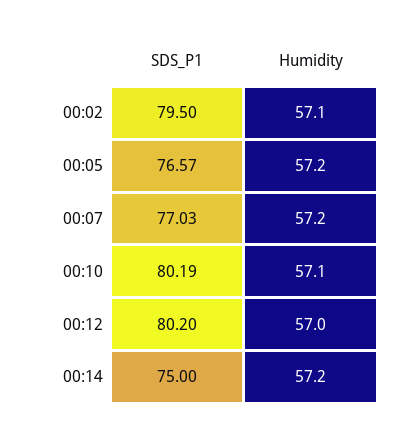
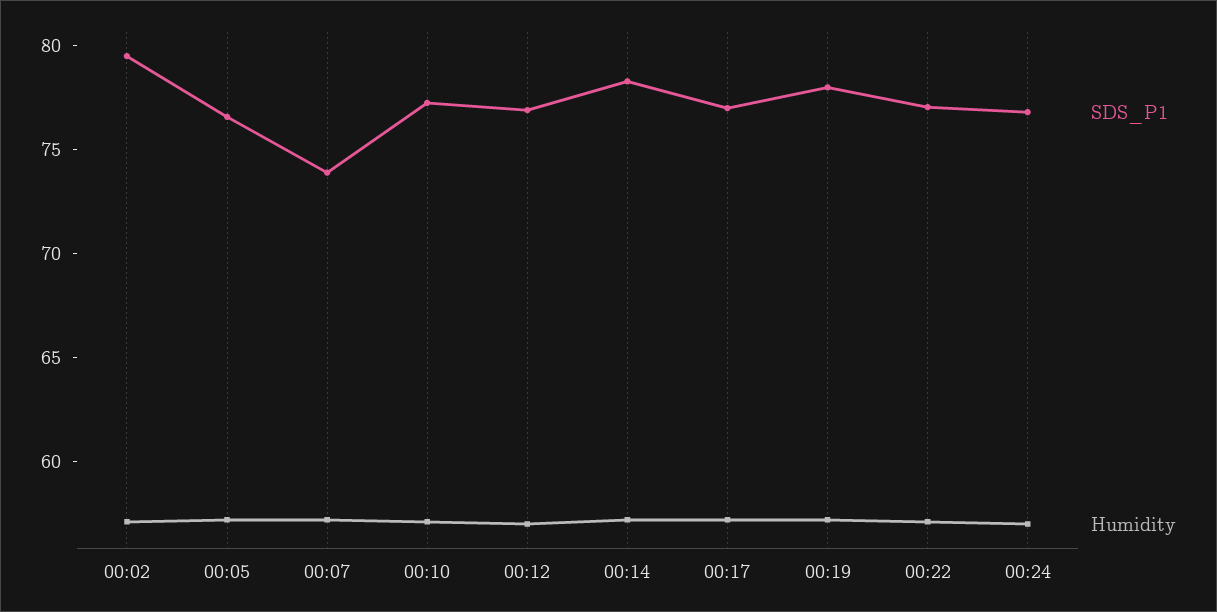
SDS_P1, 00:07: 77.03 -> 74
SDS_P1, 00:10: 80.19 -> 77
SDS_P1, 00:12: 80.2 -> 77
SDS_P1, 00:14: 75 -> 78
SDS_P1, 00:17: none -> 77
Humidity, 00:17: none -> 57
SDS_P1, 00:19: none -> 78
Humidity, 00:19: none -> 57
SDS_P1, 00:22: none -> 77
Humidity, 00:22: none -> 57
SDS_P1, 00:24: none -> 77
Humidity, 00:24: none -> 57

